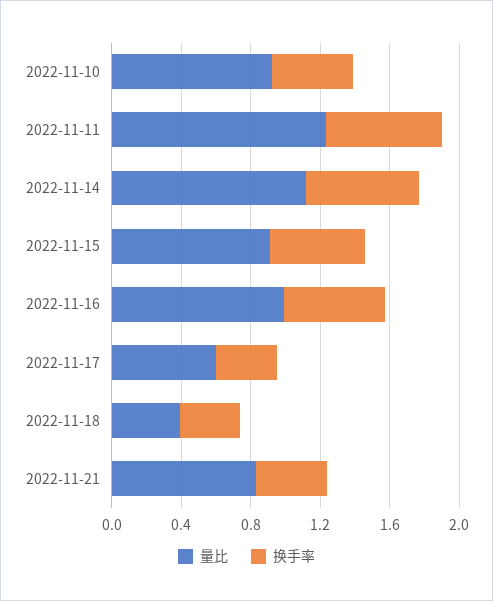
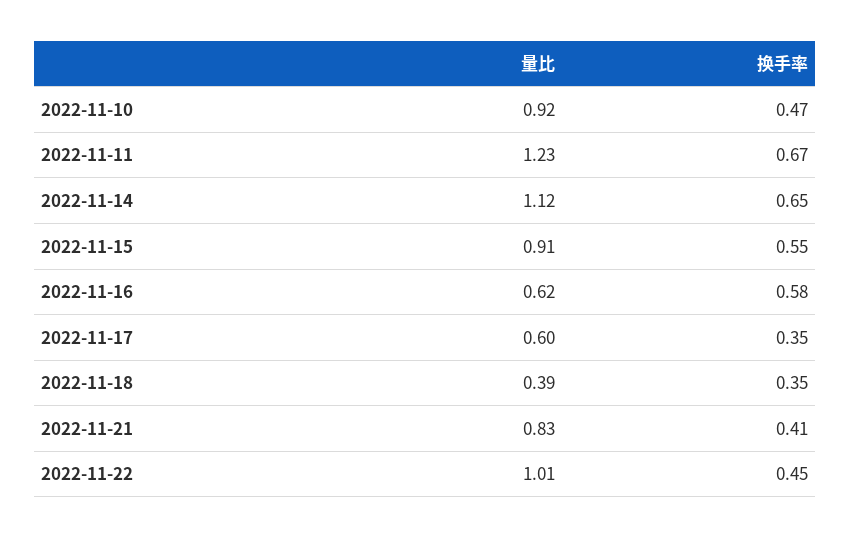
量比, 2022-11-16: 1 -> 0.62
量比, 2022-11-22: none -> 1.01
换手率, 2022-11-22: none -> 0.45

